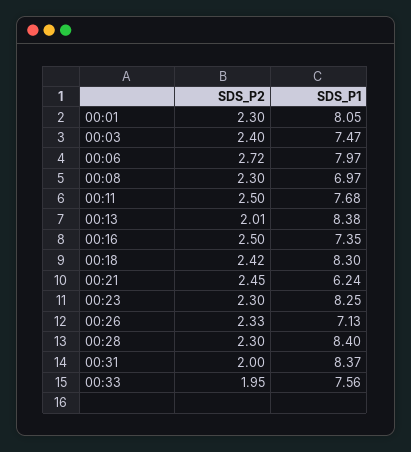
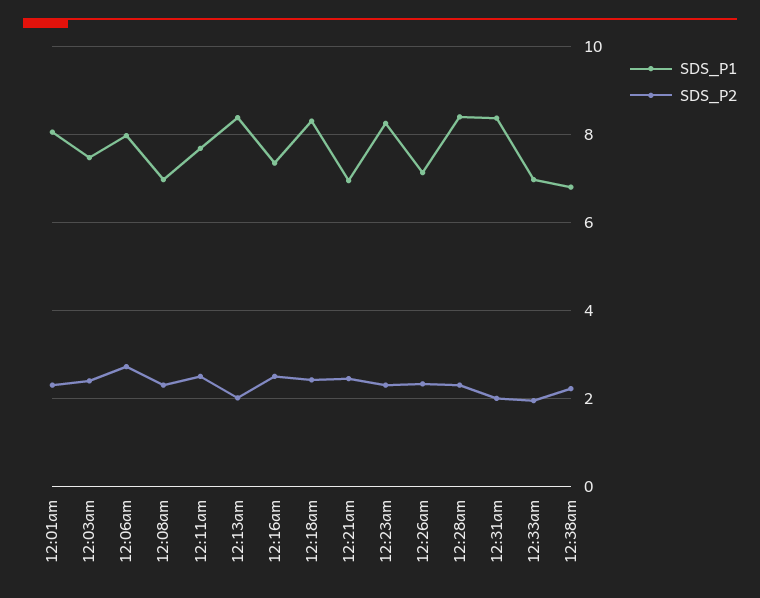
SDS_P1, 00:21: 6.24 -> 7
SDS_P1, 00:33: 7.56 -> 7
SDS_P1, 12:38am: none -> 6.8
SDS_P2, 12:38am: none -> 2.2

